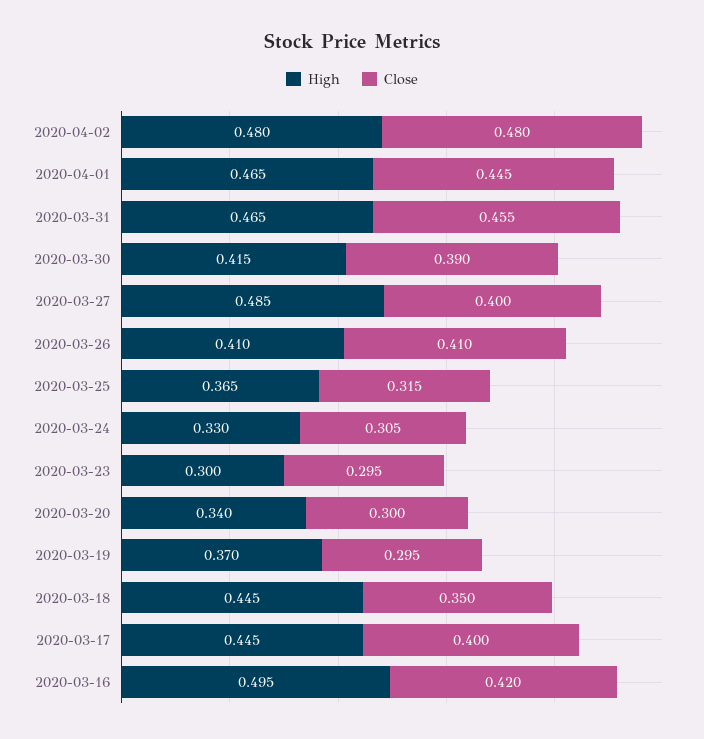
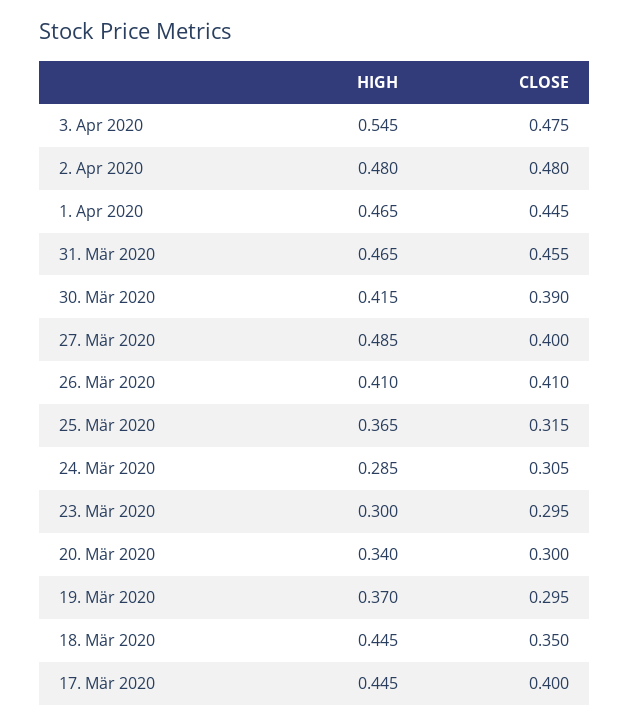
High, 2020-03-24: 0.33 -> 0.285
High, 2020-03-16: 0.495 -> none
Close, 2020-03-16: 0.42 -> none
High, 3. Apr 2020: none -> 0.545
Close, 3. Apr 2020: none -> 0.475

